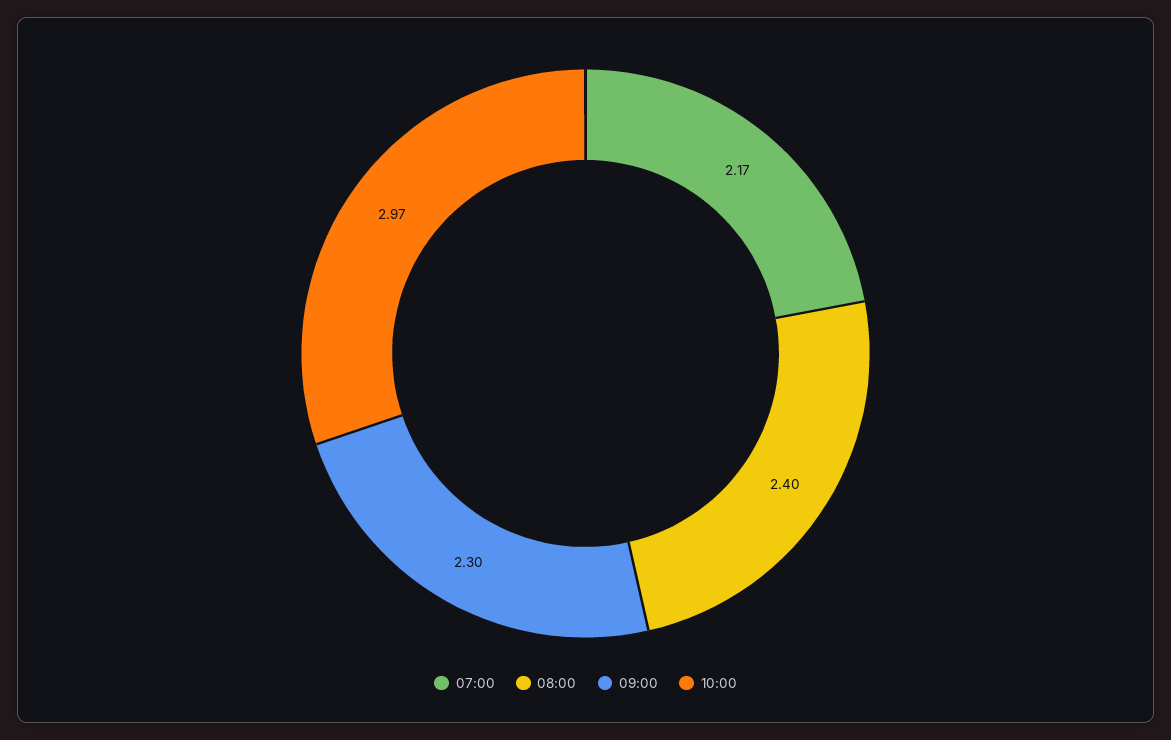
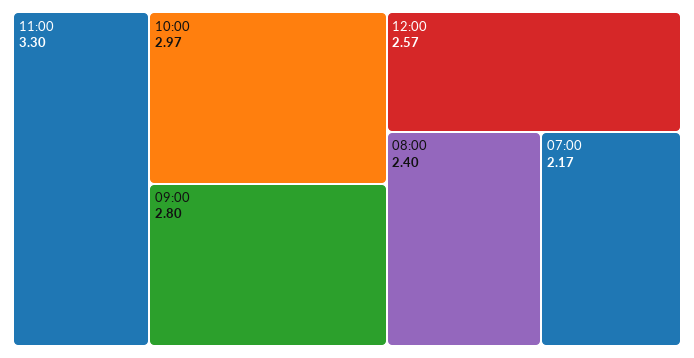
09:00: 2.3 -> 2.8
11:00: none -> 3.3
12:00: none -> 2.57

